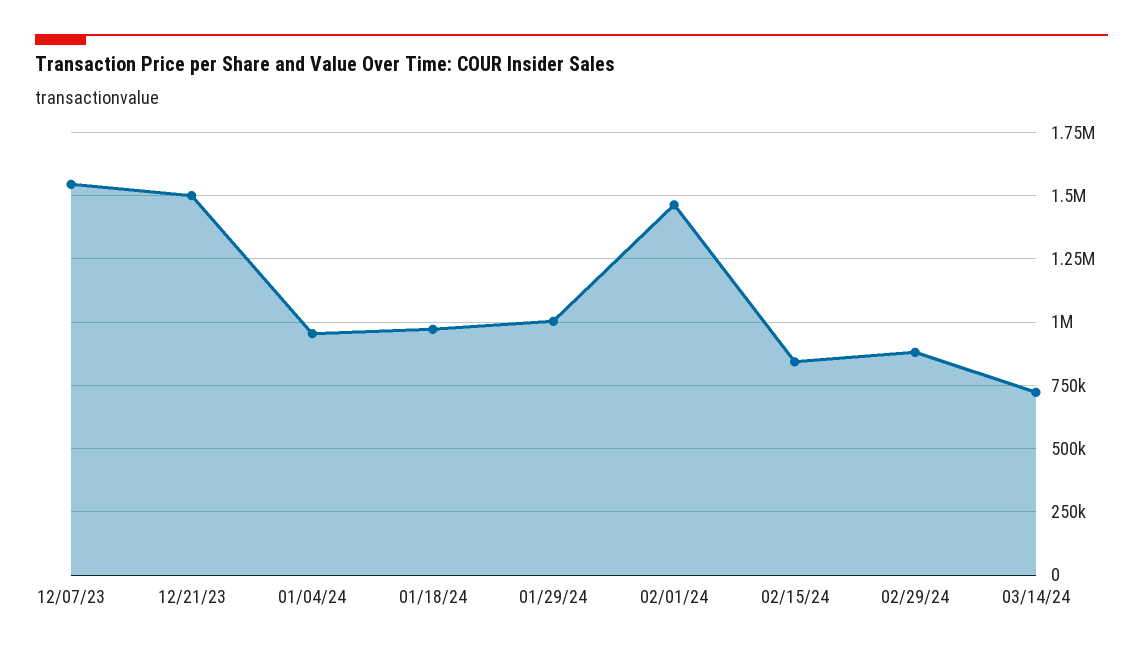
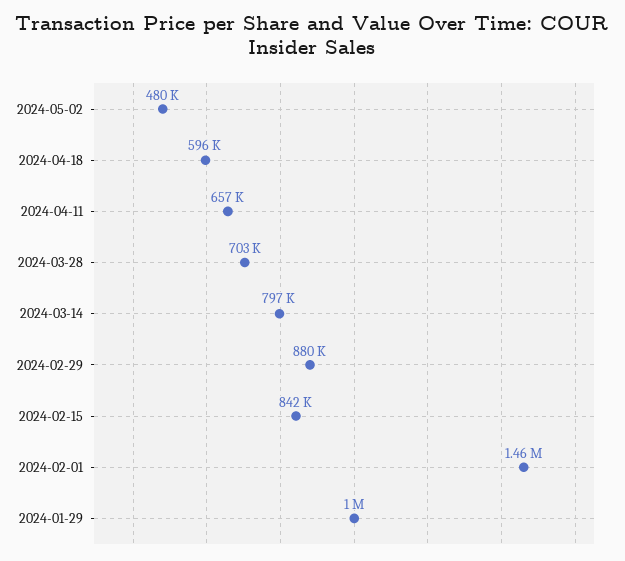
12/07/23: 1550000 -> none
12/21/23: 1500000 -> none
01/04/24: 950000 -> none
01/18/24: 975000 -> none
03/14/24: 725000 -> 797000
2024-05-02: none -> 480000
2024-04-18: none -> 596000
2024-04-11: none -> 657000
2024-03-28: none -> 703000

